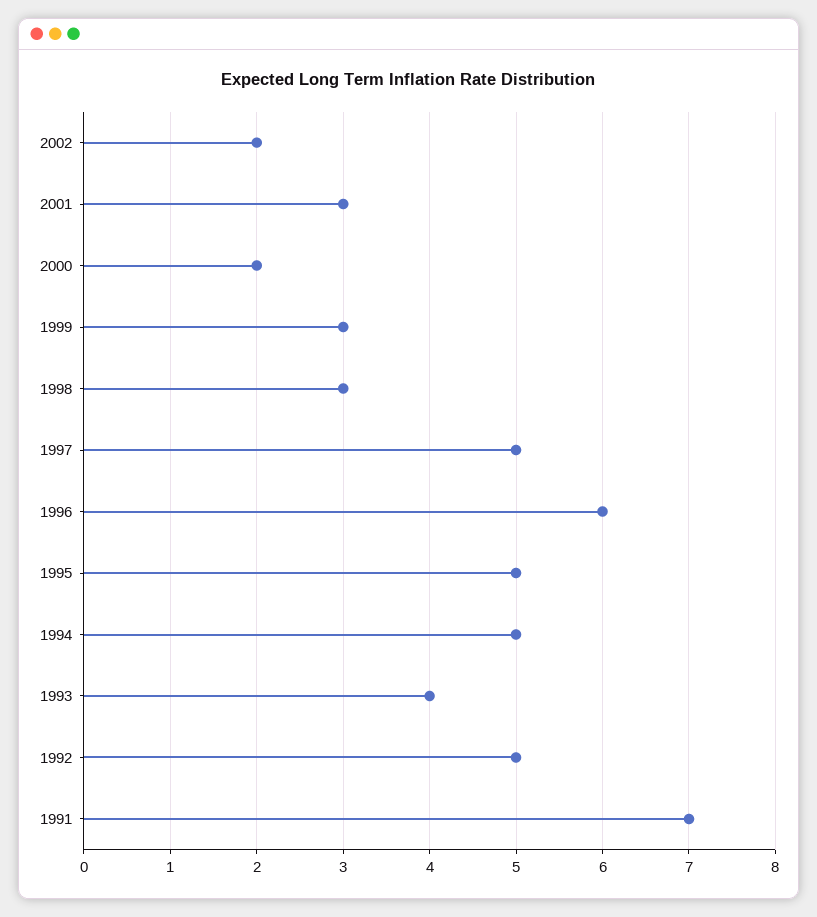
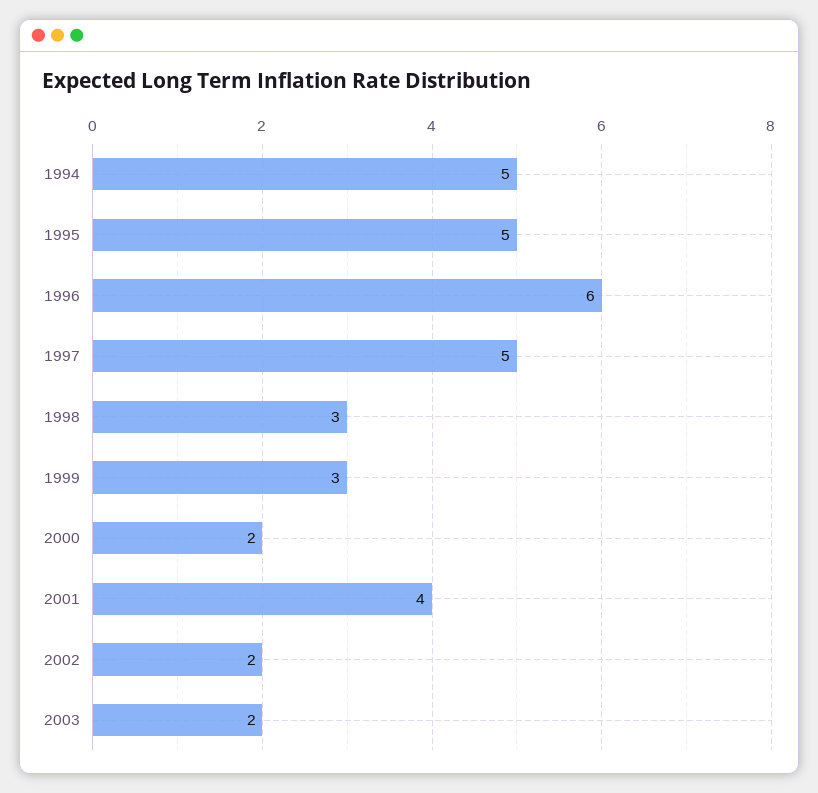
2001: 3 -> 4
1993: 4 -> none
1992: 5 -> none
1991: 7 -> none
2003: none -> 2

